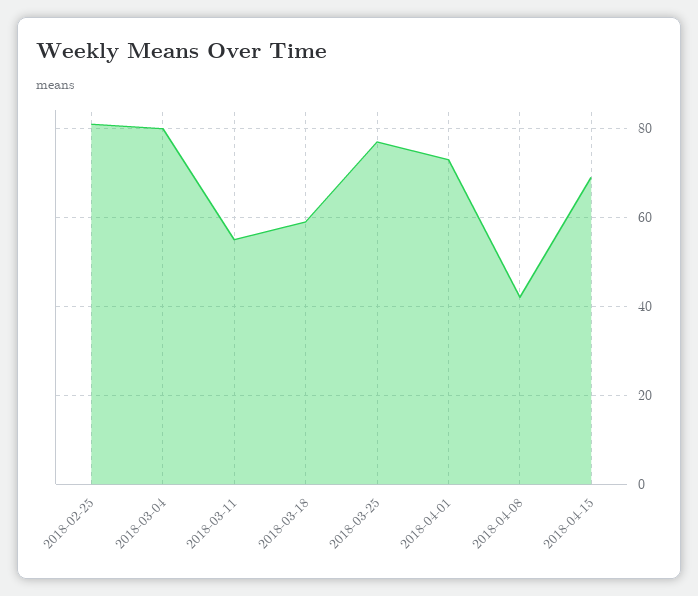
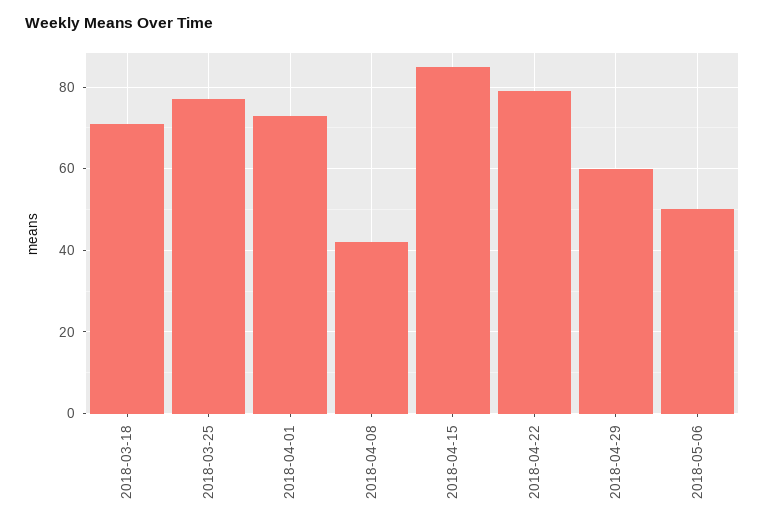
2018-02-25: 80 -> none
2018-03-04: 80 -> none
2018-03-11: 55 -> none
2018-03-18: 60 -> 70
2018-04-15: 70 -> 85
2018-04-22: none -> 80
2018-04-29: none -> 60
2018-05-06: none -> 50

